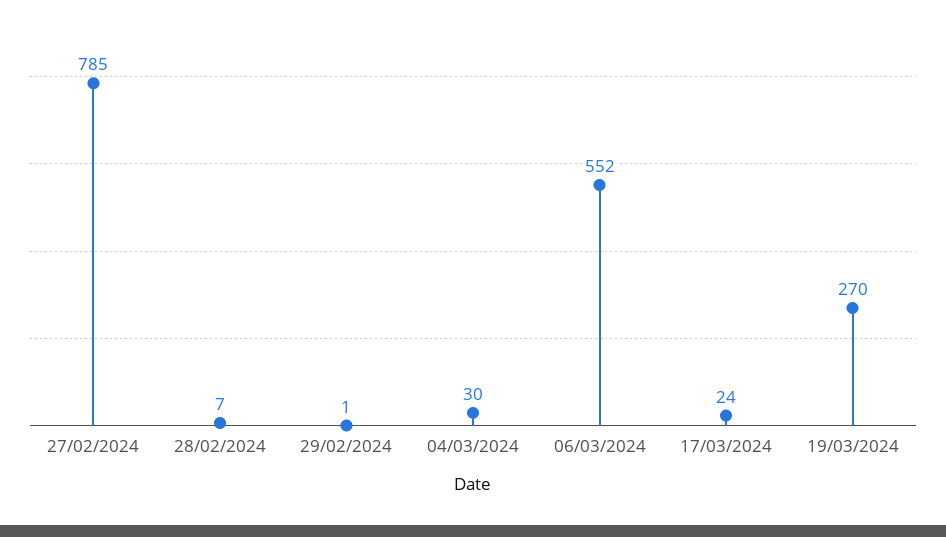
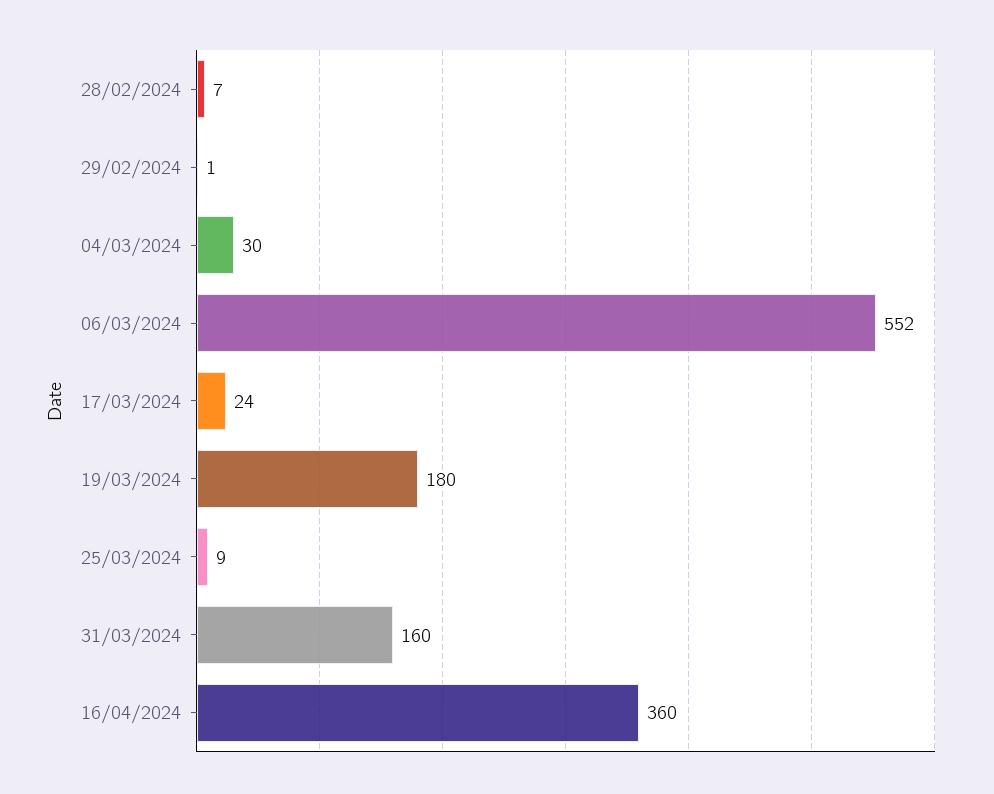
27/02/2024: 785 -> none
19/03/2024: 270 -> 180
25/03/2024: none -> 9
31/03/2024: none -> 160
16/04/2024: none -> 360

